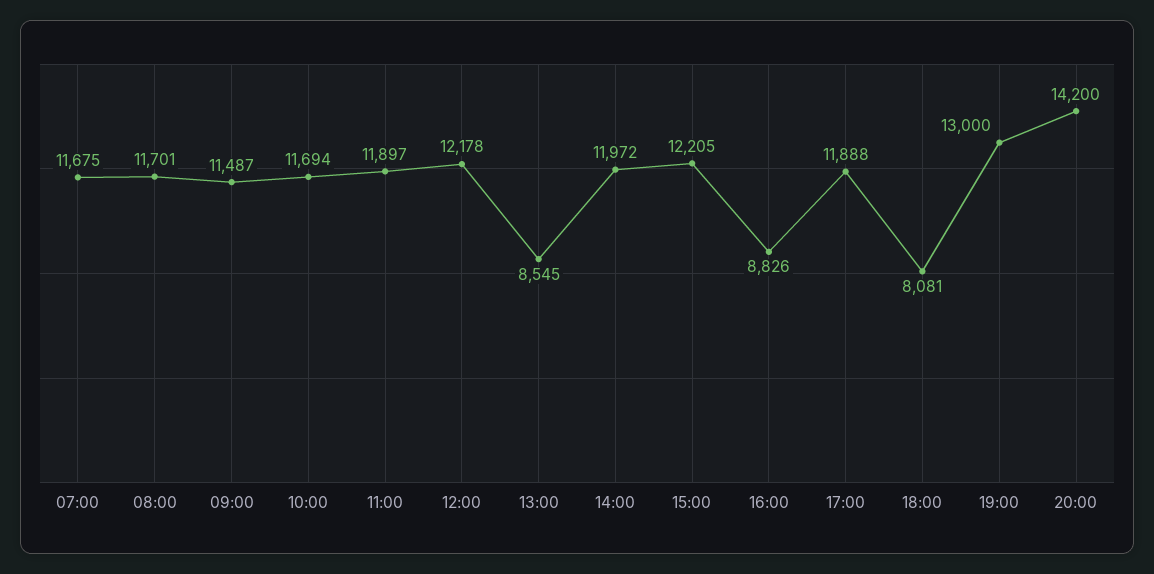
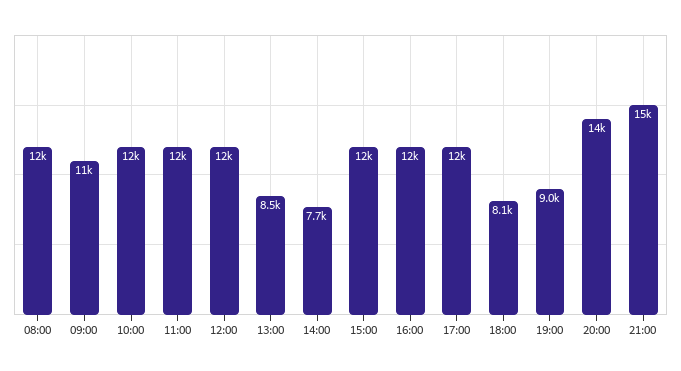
07:00: 11675 -> none
14:00: 11972 -> 7700
16:00: 8826 -> 12000
19:00: 13000 -> 9000
21:00: none -> 15000

